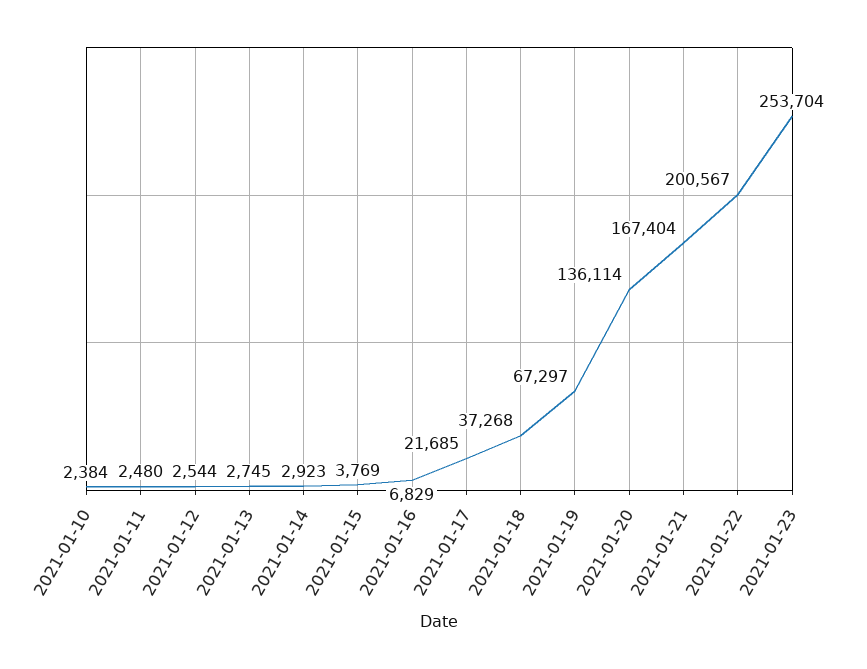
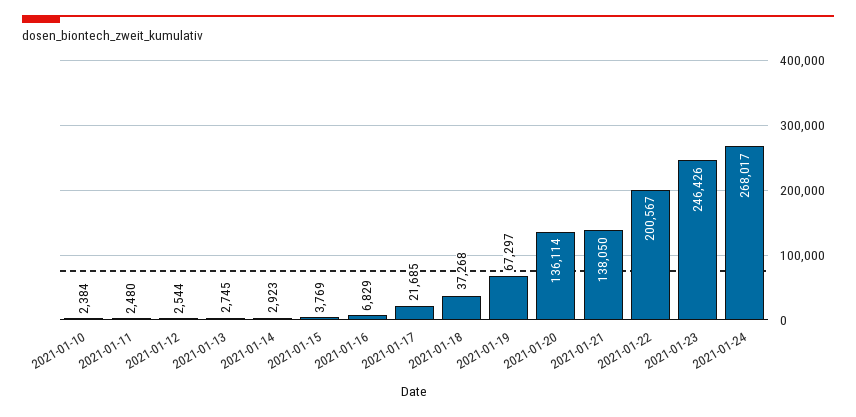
2021-01-21: 167404 -> 138050
2021-01-23: 253704 -> 246426
2021-01-24: none -> 268017

